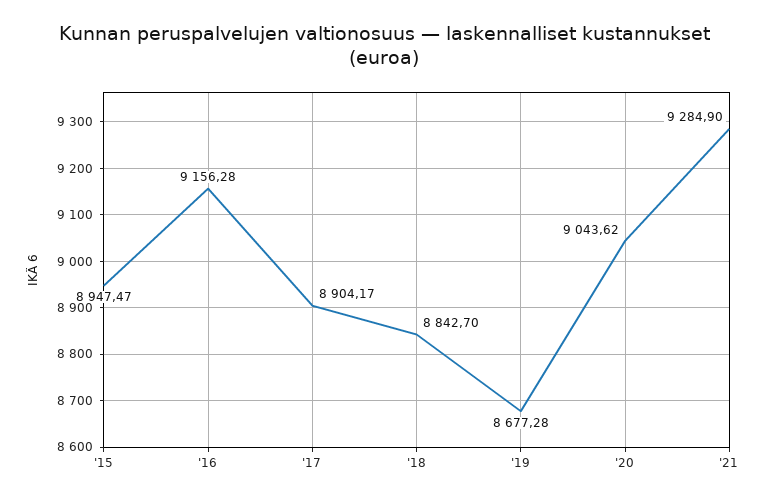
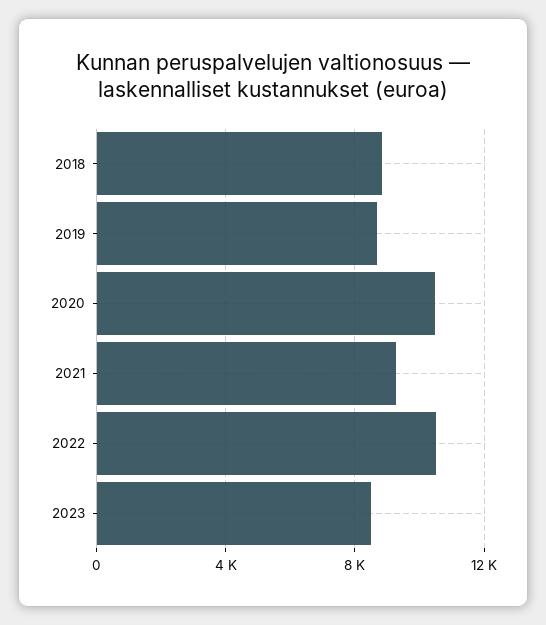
'15: 8947.47 -> none
'16: 9156.28 -> none
'17: 8904.17 -> none
'20: 9043.62 -> 10500
2022: none -> 10500
2023: none -> 8500

